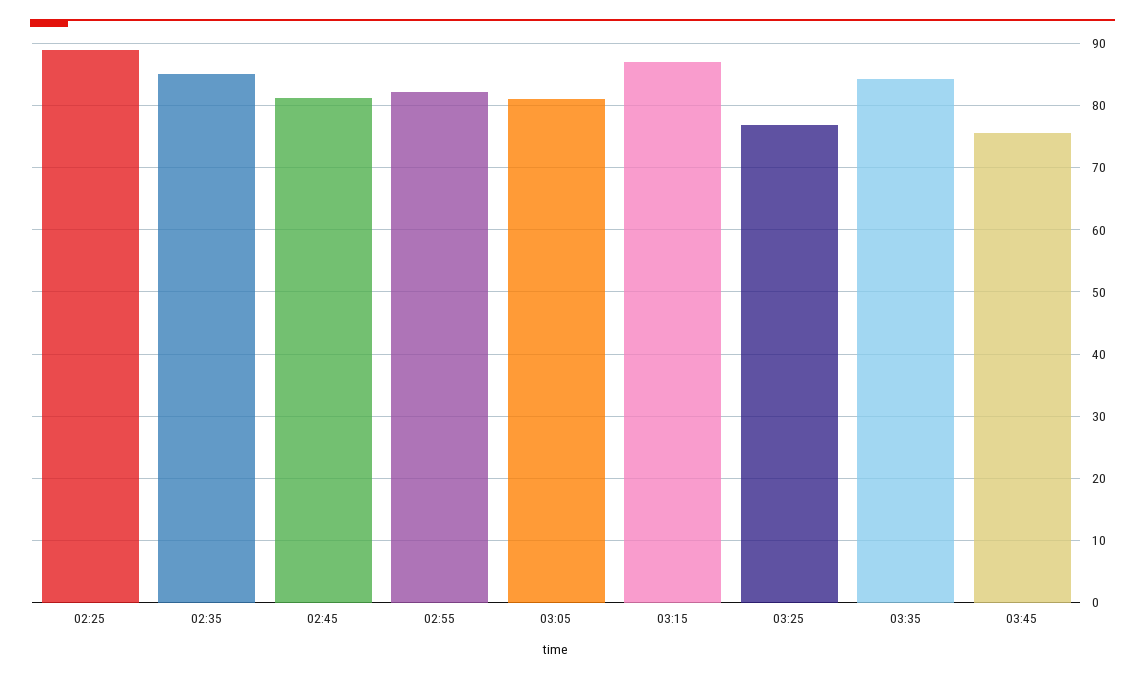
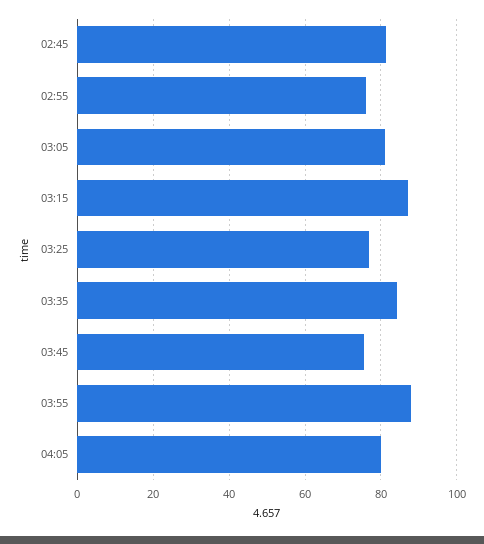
02:25: 89 -> none
02:35: 85 -> none
02:55: 82 -> 76
03:55: none -> 88
04:05: none -> 80

